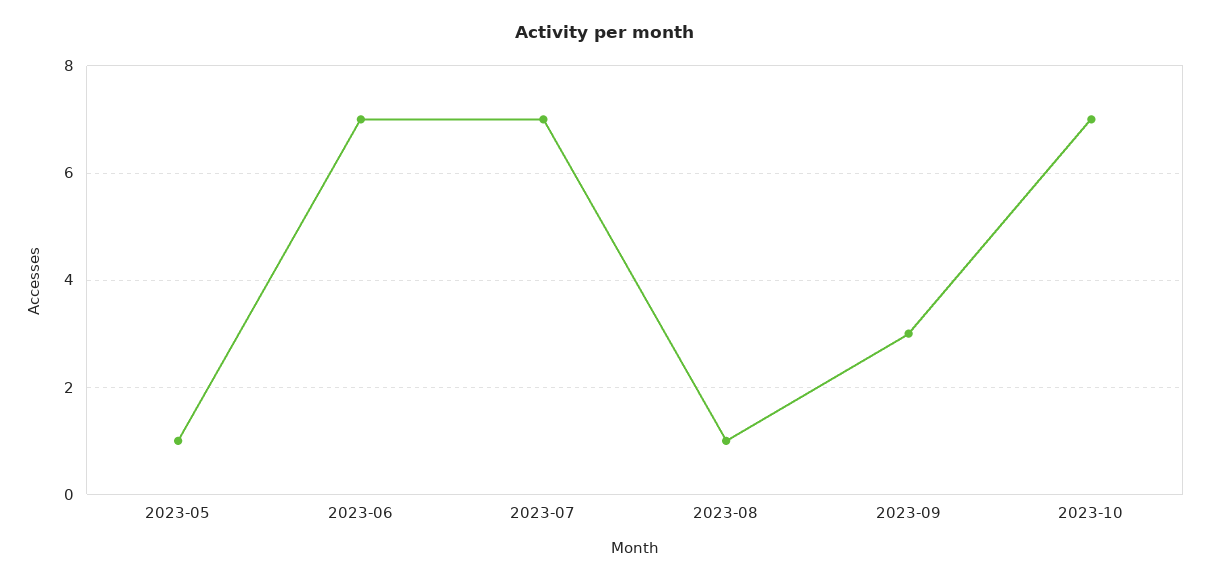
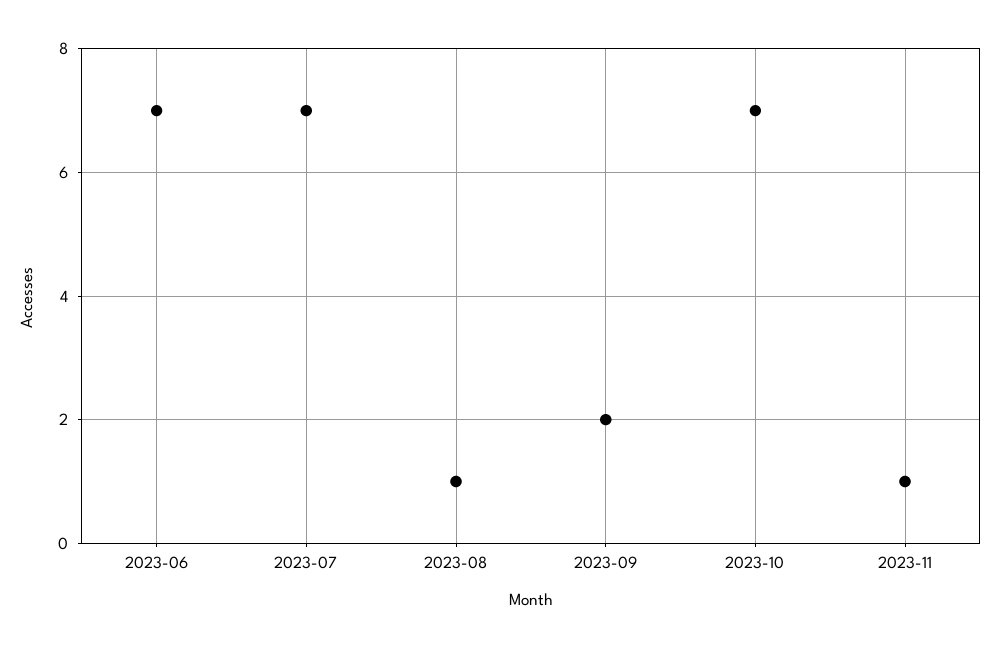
2023-05: 1 -> none
2023-09: 3 -> 2
2023-11: none -> 1

